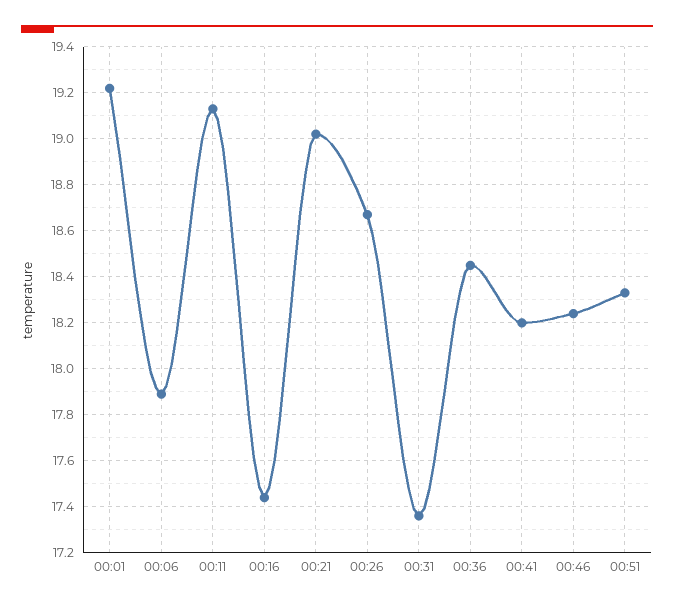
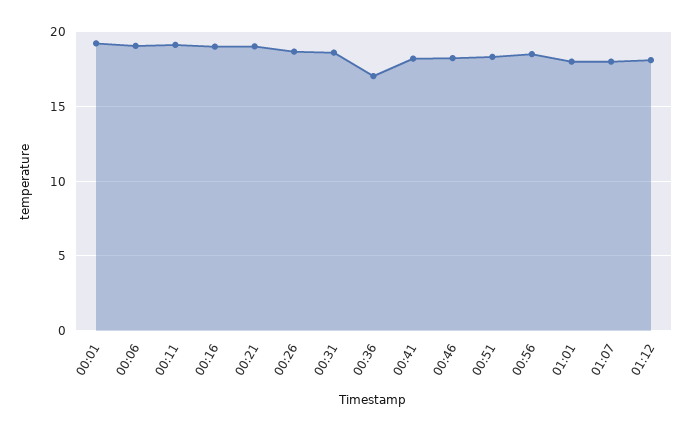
00:06: 17.9 -> 19
00:16: 17.45 -> 19
00:31: 17.35 -> 18.5
00:36: 18.45 -> 17
00:56: none -> 18.5
01:01: none -> 18
01:07: none -> 18
01:12: none -> 18

